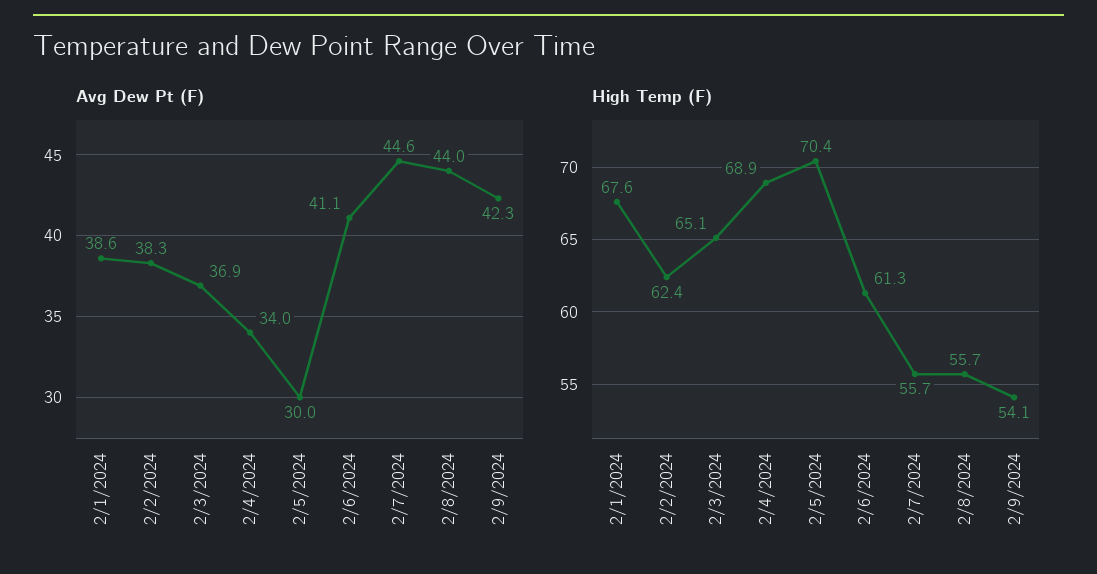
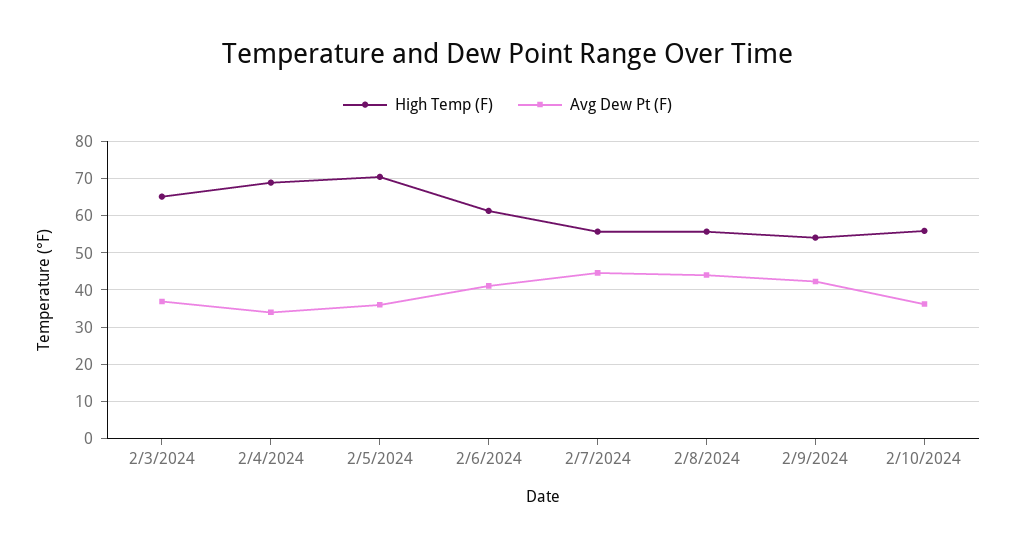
Avg Dew Pt (F), 2/1/2024: 38.6 -> none
Avg Dew Pt (F), 2/2/2024: 38.3 -> none
Avg Dew Pt (F), 2/5/2024: 30 -> 36
High Temp (F), 2/1/2024: 67.6 -> none
High Temp (F), 2/2/2024: 62.4 -> none
High Temp (F), 2/10/2024: none -> 56
Avg Dew Pt (F), 2/10/2024: none -> 36

